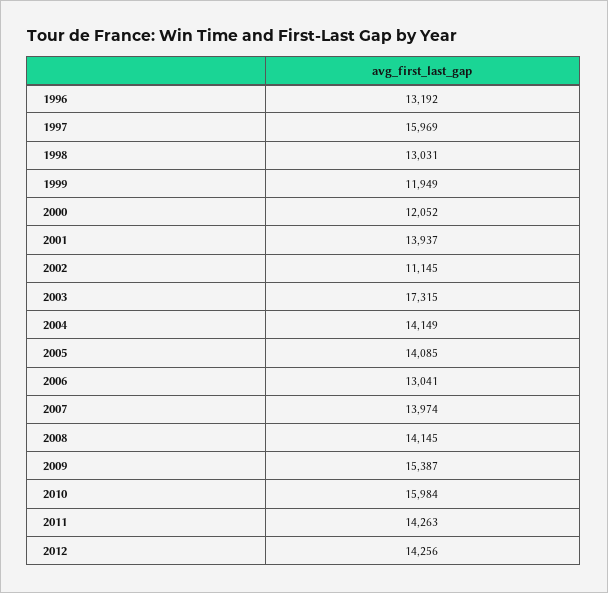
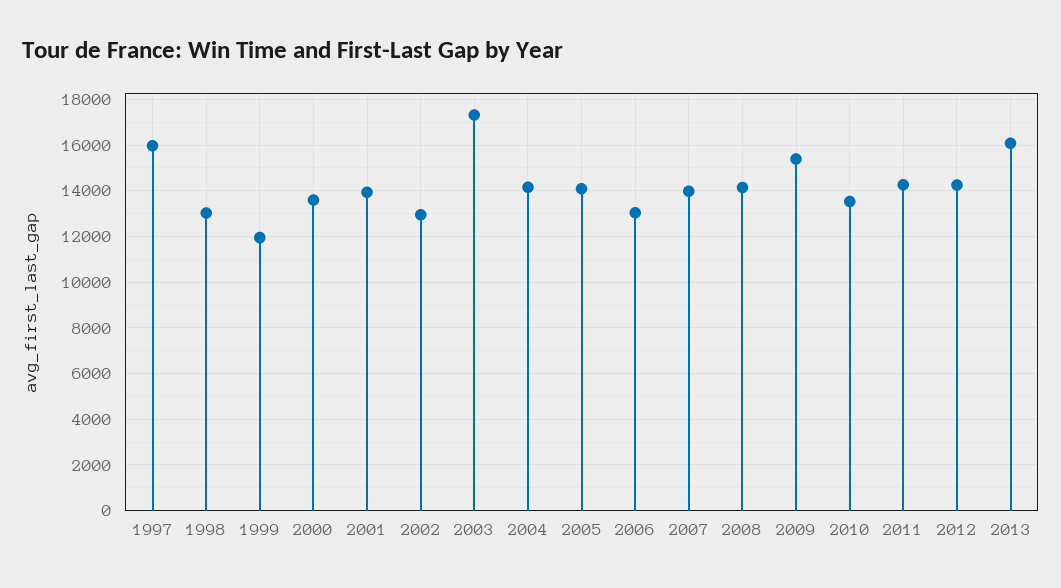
1996: 13192 -> none
2000: 12052 -> 13500
2002: 11145 -> 13000
2010: 15984 -> 13500
2013: none -> 16000

